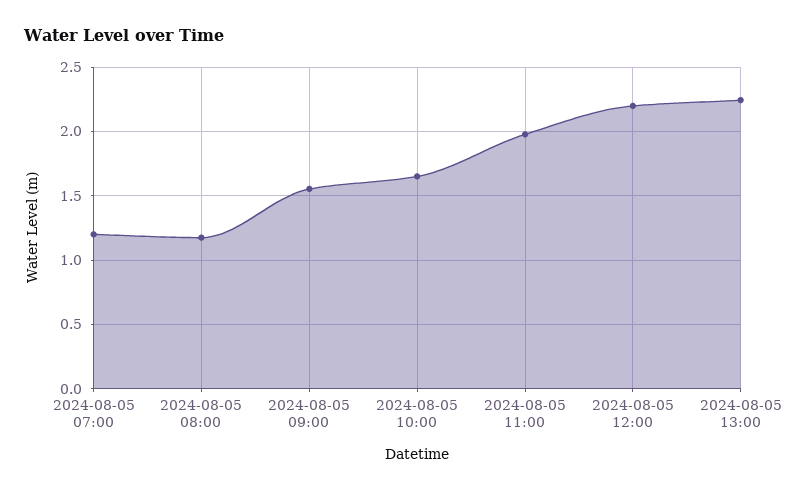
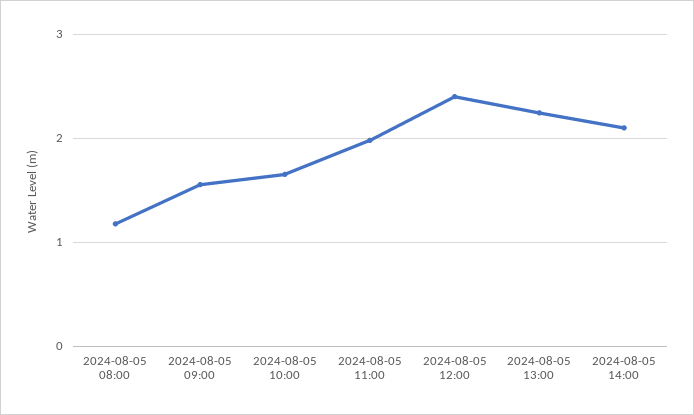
2024-08-05 07:00: 1.2 -> none
2024-08-05 12:00: 2.2 -> 2.4
2024-08-05 14:00: none -> 2.1

